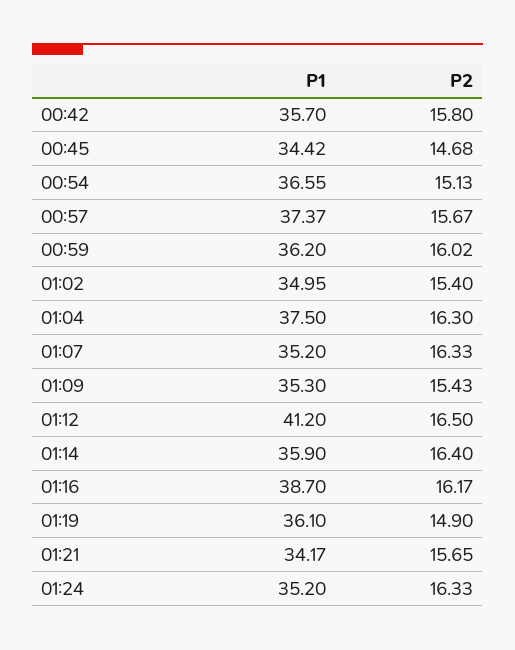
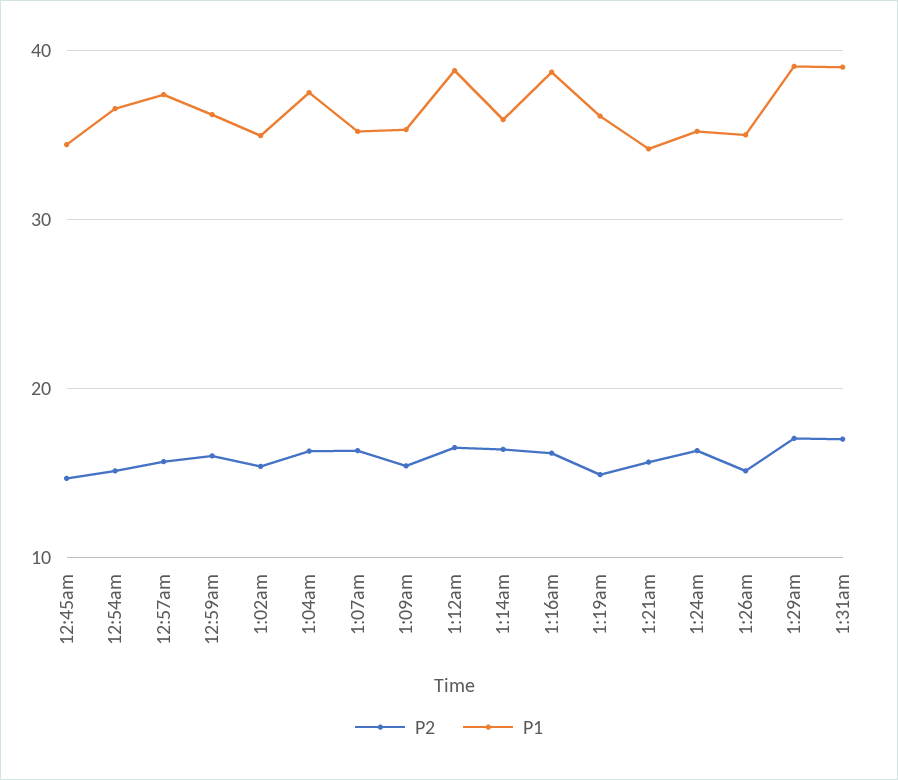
P1, 00:42: 35.7 -> none
P2, 00:42: 15.8 -> none
P1, 01:12: 41.2 -> 39
P2, 1:26am: none -> 15
P1, 1:26am: none -> 35
P2, 1:29am: none -> 17
P1, 1:29am: none -> 39
P2, 1:31am: none -> 17
P1, 1:31am: none -> 39

